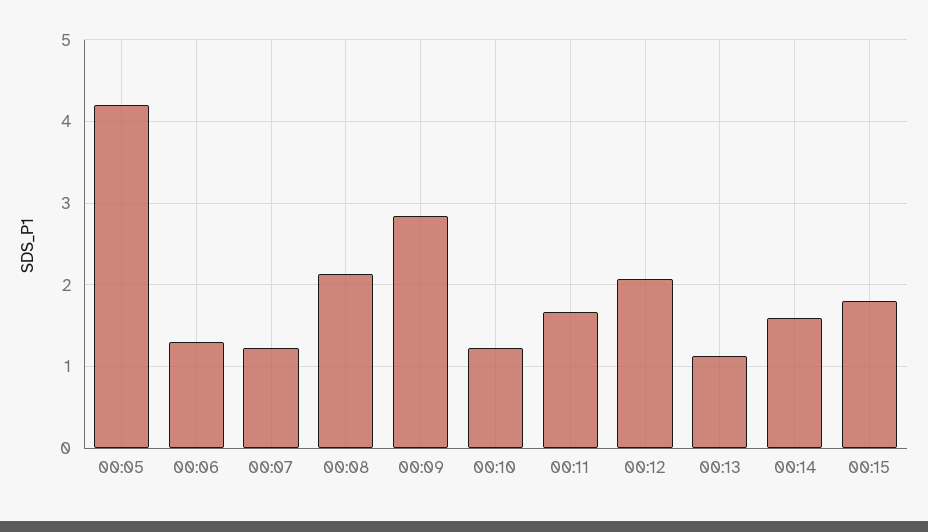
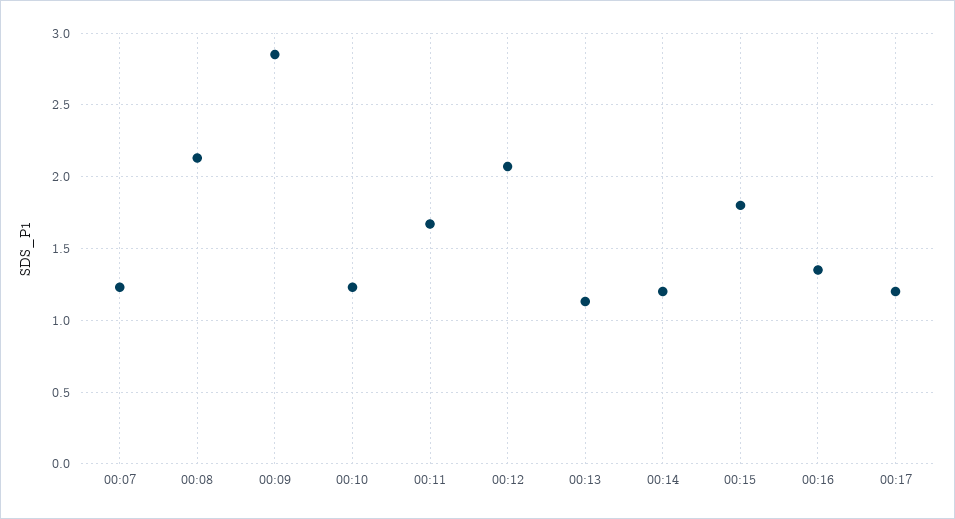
00:05: 4.2 -> none
00:06: 1.3 -> none
00:14: 1.6 -> 1.2
00:16: none -> 1.35
00:17: none -> 1.2

